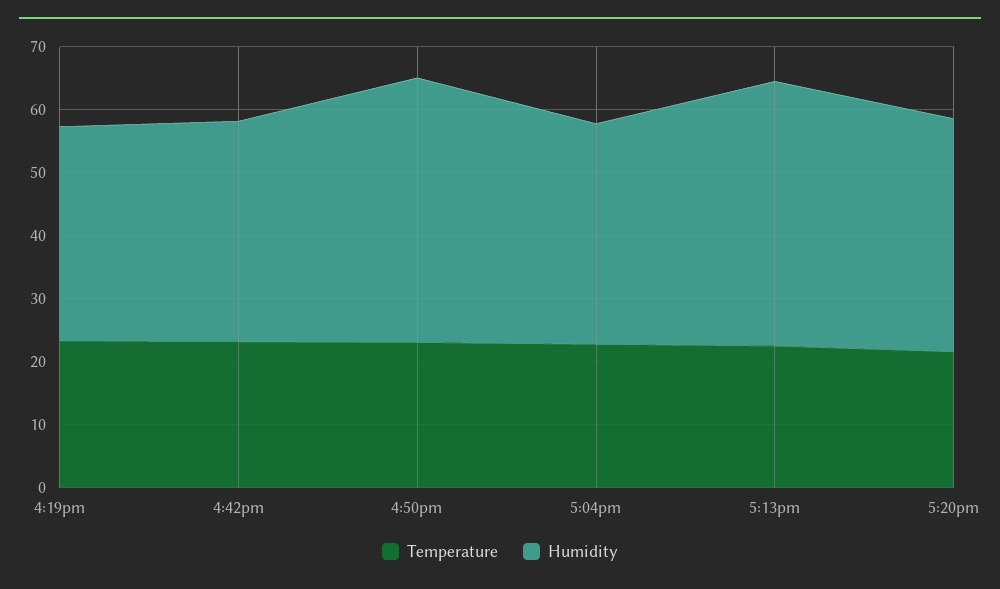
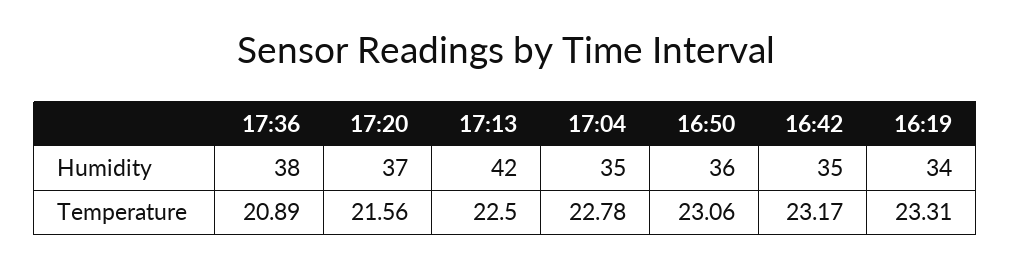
Humidity, 4:50pm: 42 -> 36
Humidity, 17:36: none -> 38
Temperature, 17:36: none -> 20.89

